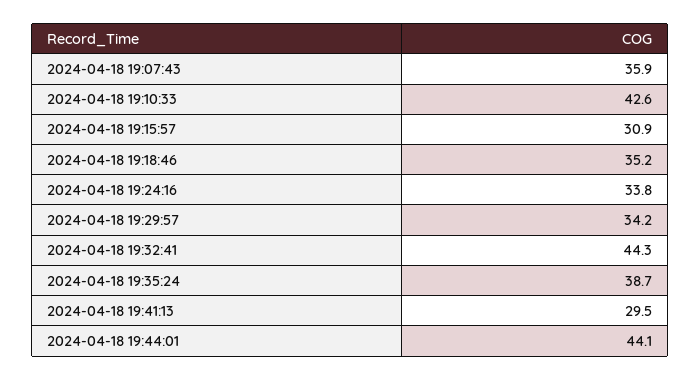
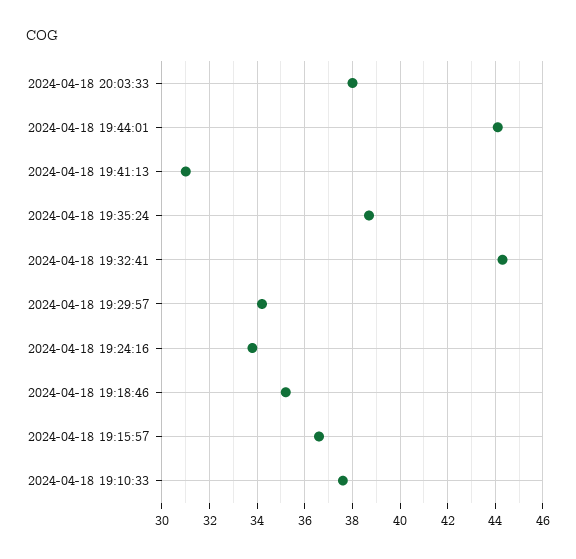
2024-04-18 19:07:43: 35.9 -> none
2024-04-18 19:10:33: 42.6 -> 37.5
2024-04-18 19:15:57: 30.9 -> 36.5
2024-04-18 19:41:13: 29.5 -> 31
2024-04-18 20:03:33: none -> 38

